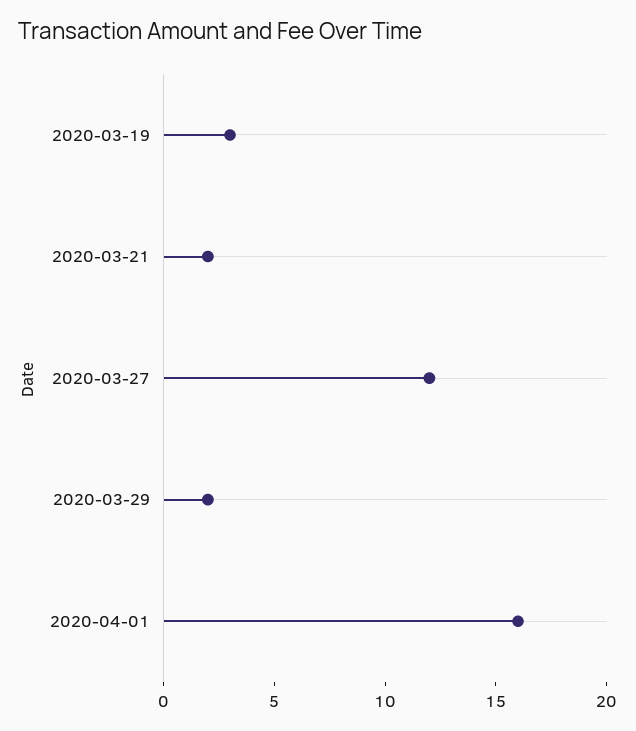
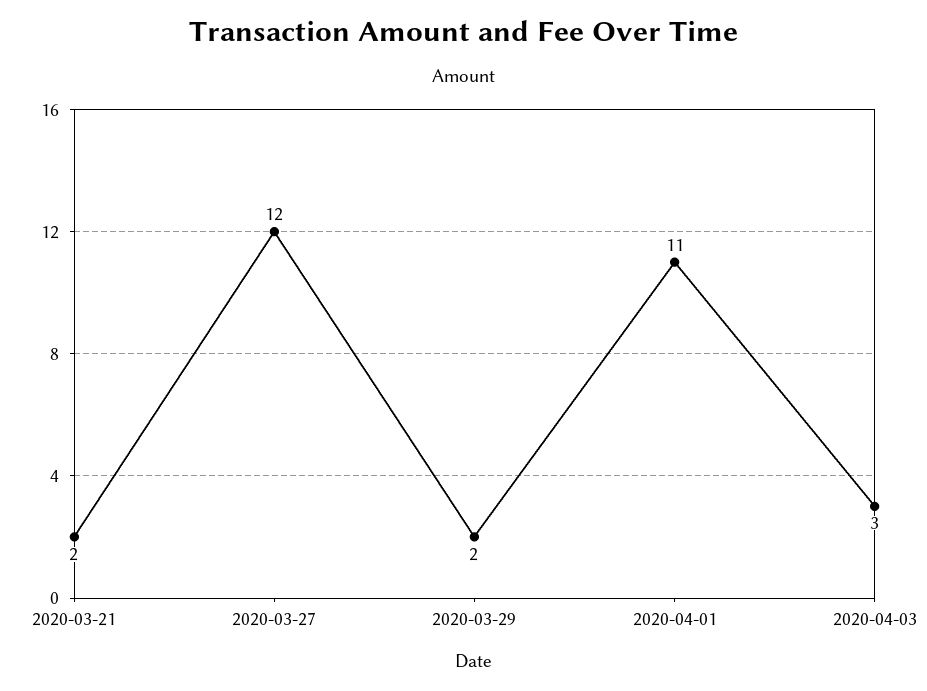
2020-03-19: 3 -> none
2020-04-01: 16 -> 11
2020-04-03: none -> 3

